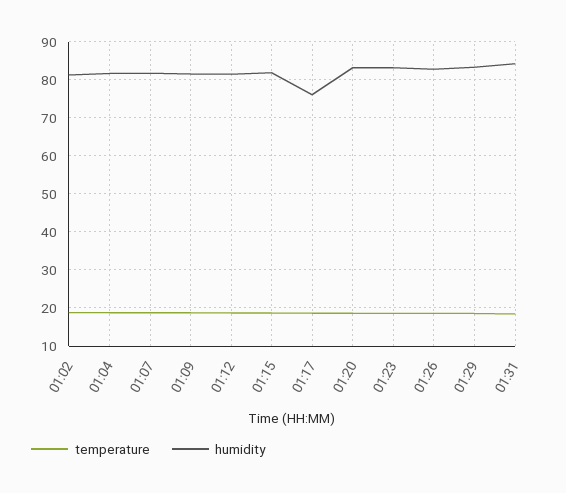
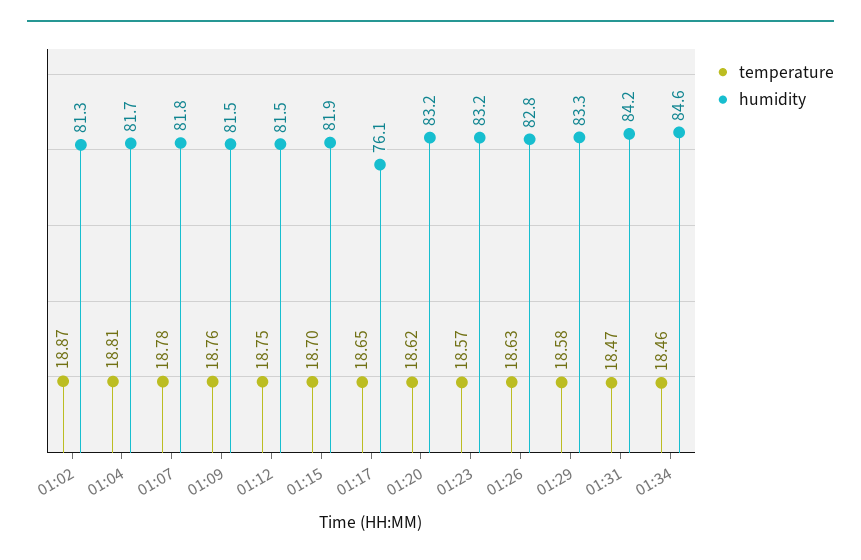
temperature, 01:34: none -> 18.46
humidity, 01:34: none -> 84.6

